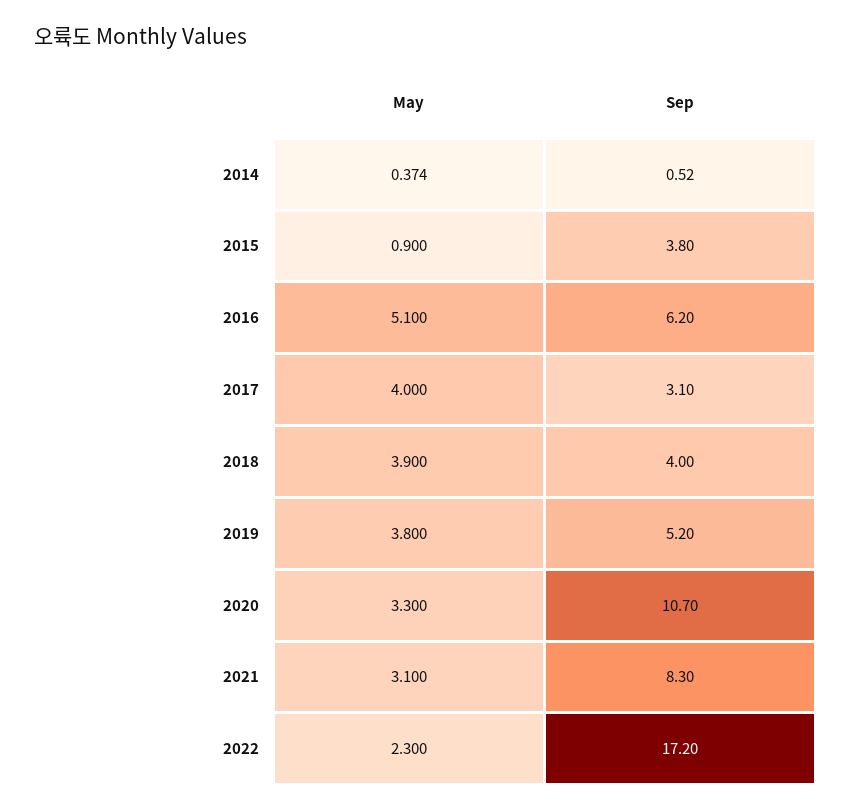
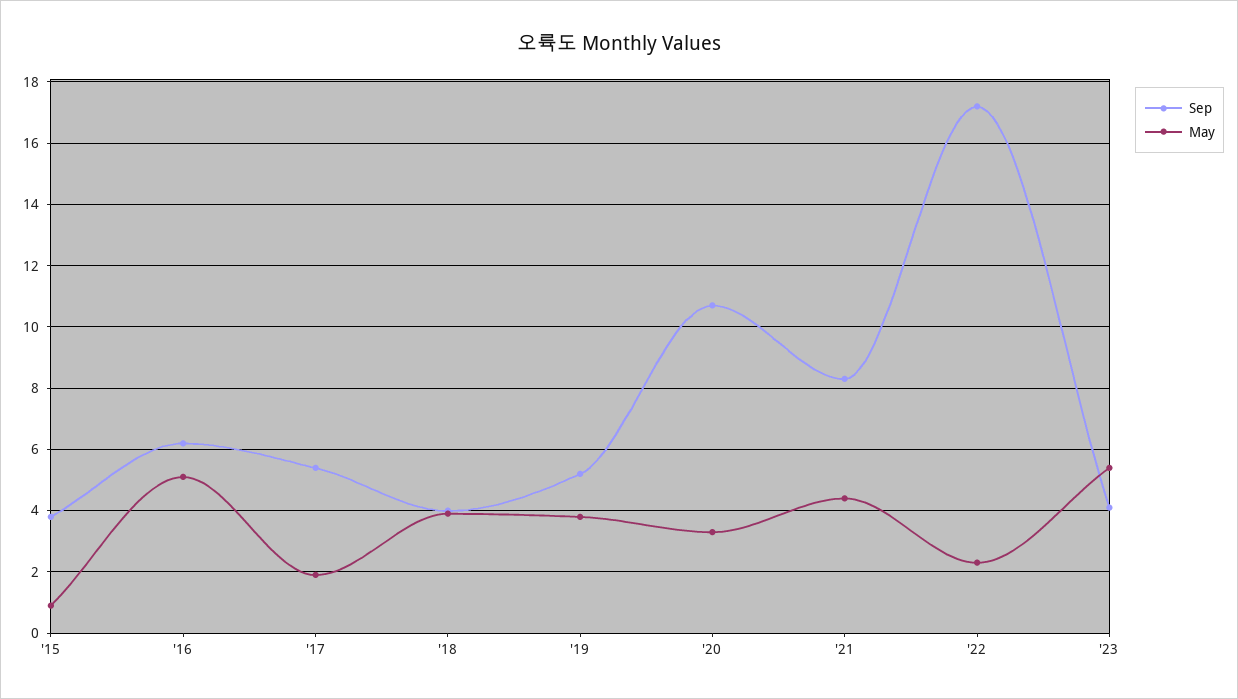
May, 2014: 0.374 -> none
Sep, 2014: 0.52 -> none
May, 2017: 4 -> 2
Sep, 2017: 3.1 -> 5.5
May, 2021: 3.1 -> 4.5
Sep, '23: none -> 4
May, '23: none -> 5.5

